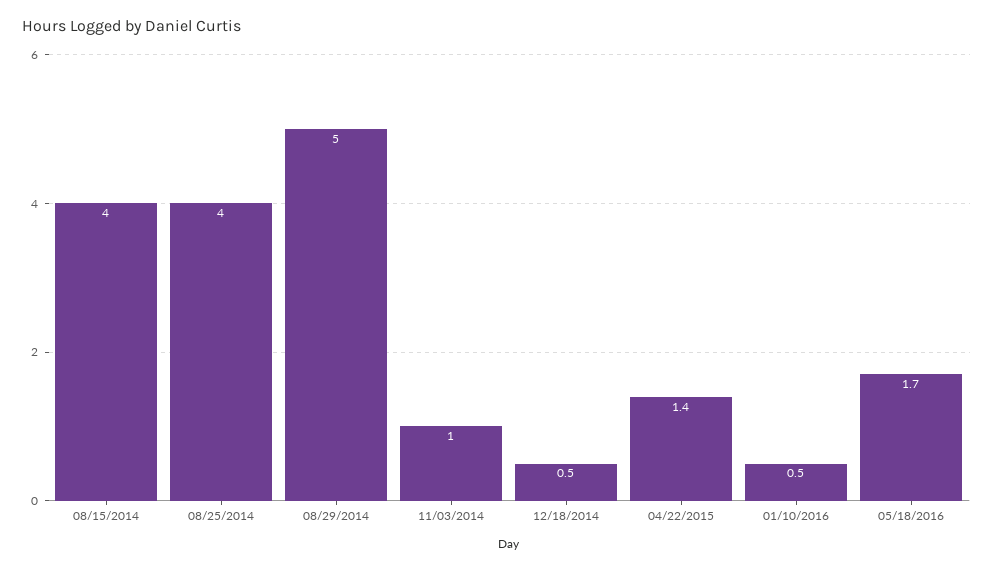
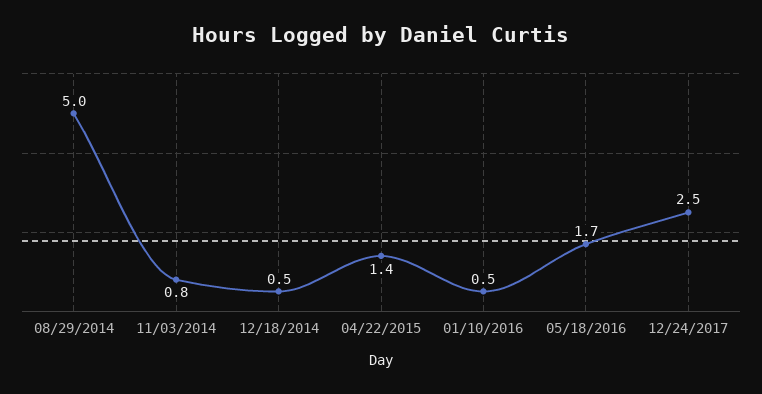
08/15/2014: 4 -> none
08/25/2014: 4 -> none
11/03/2014: 1 -> 0.8
12/24/2017: none -> 2.5

